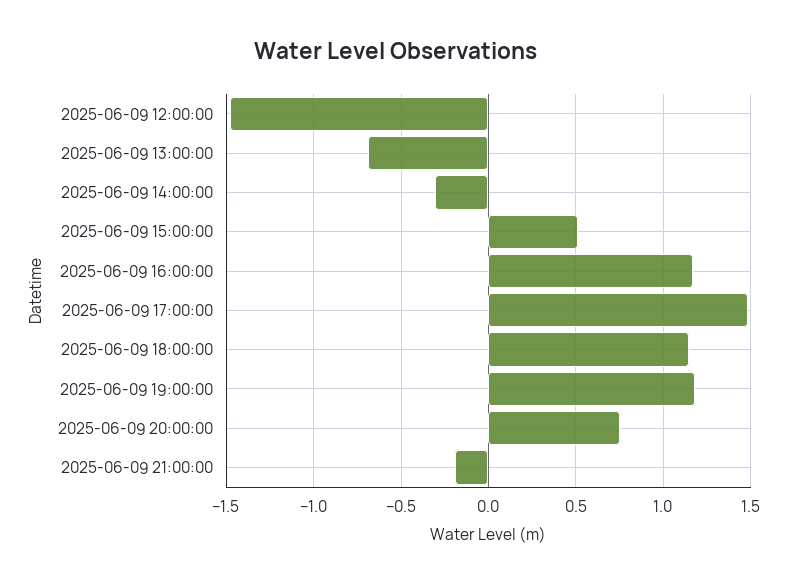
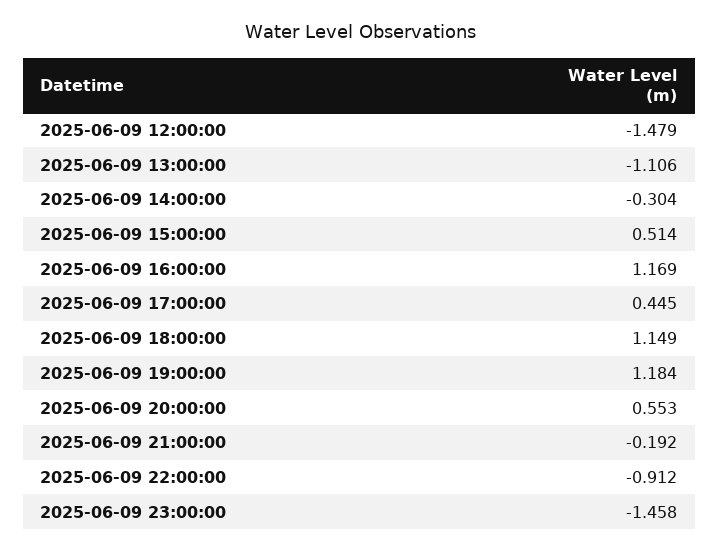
2025-06-09 13:00:00: -0.7 -> -1.106
2025-06-09 17:00:00: 1.5 -> 0.445
2025-06-09 20:00:00: 0.75 -> 0.553
2025-06-09 22:00:00: none -> -0.912
2025-06-09 23:00:00: none -> -1.458

